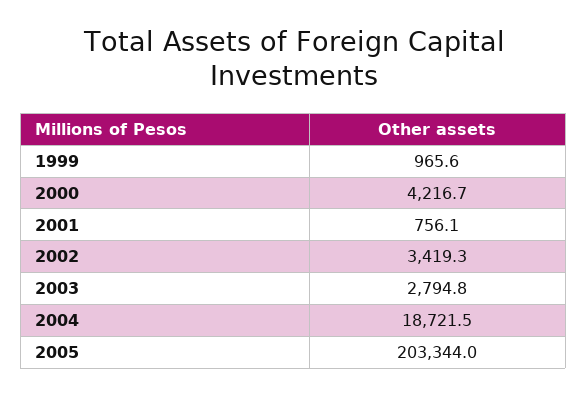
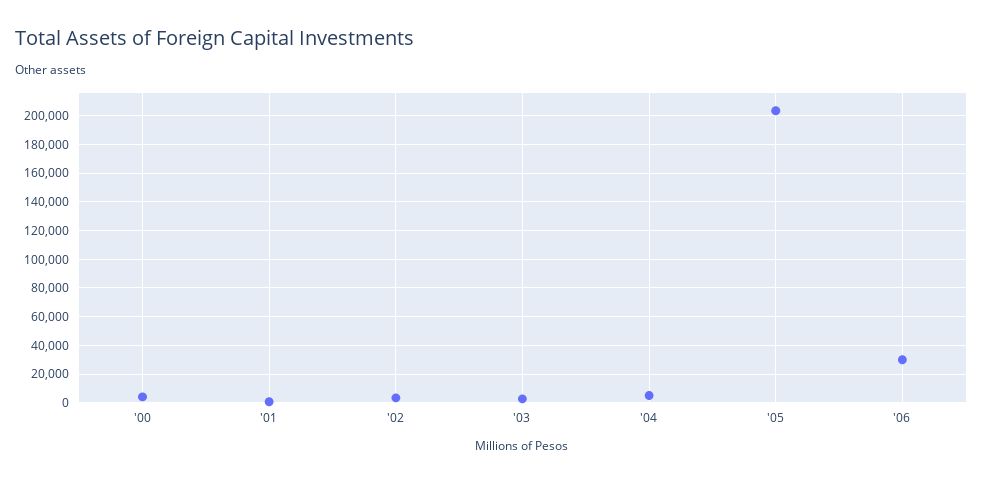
1999: 965.6 -> none
2004: 18721.5 -> 5000
'06: none -> 30000

